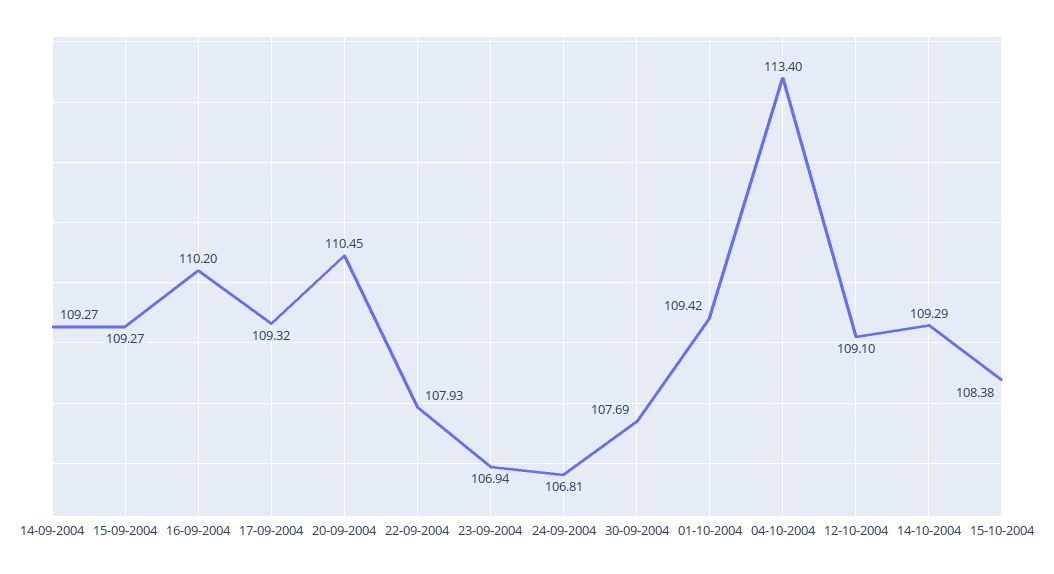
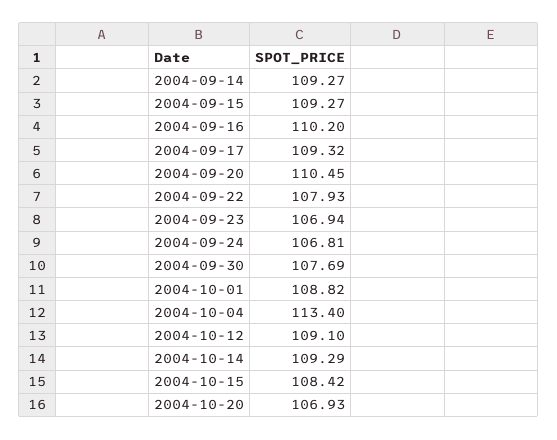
01-10-2004: 109.42 -> 108.82
15-10-2004: 108.38 -> 108.42
2004-10-20: none -> 106.93

